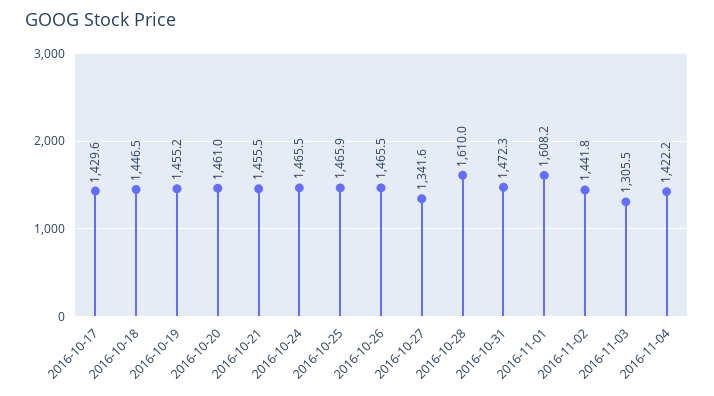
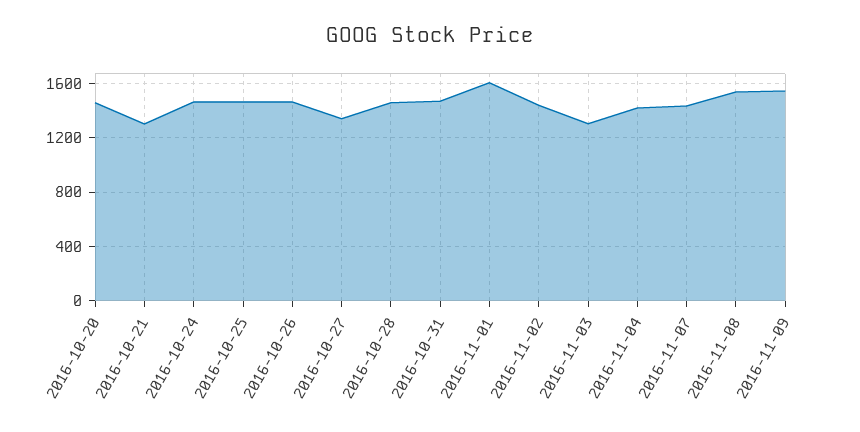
2016-10-17: 1429.6 -> none
2016-10-18: 1446.5 -> none
2016-10-19: 1455.2 -> none
2016-10-21: 1455.5 -> 1300
2016-10-28: 1610 -> 1450
2016-11-07: none -> 1450
2016-11-08: none -> 1550
2016-11-09: none -> 1550

